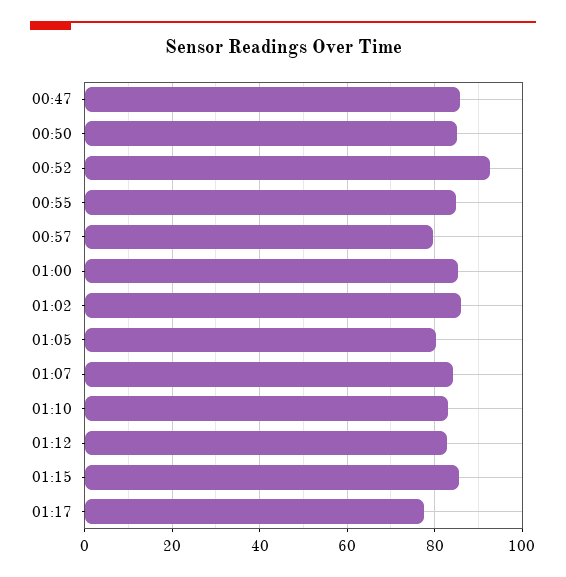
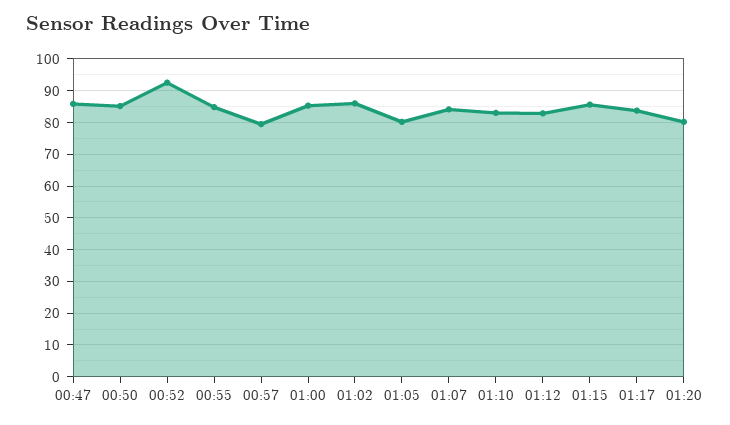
01:17: 78 -> 84
01:20: none -> 80

